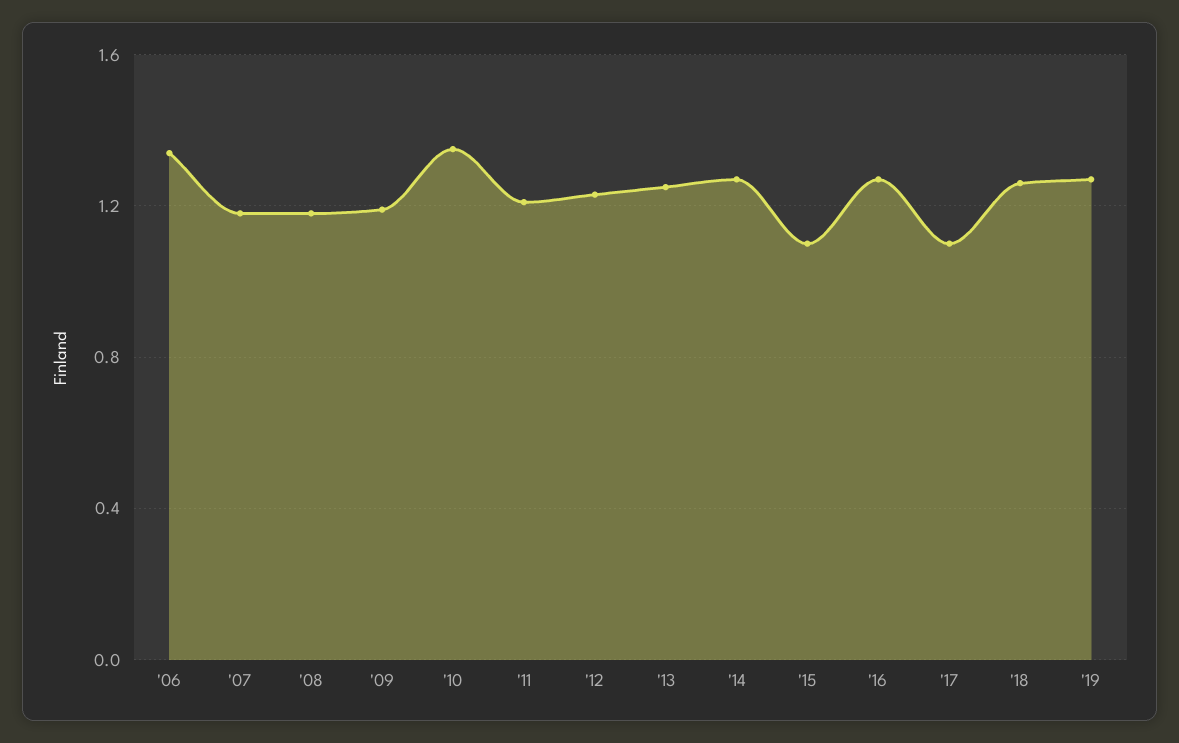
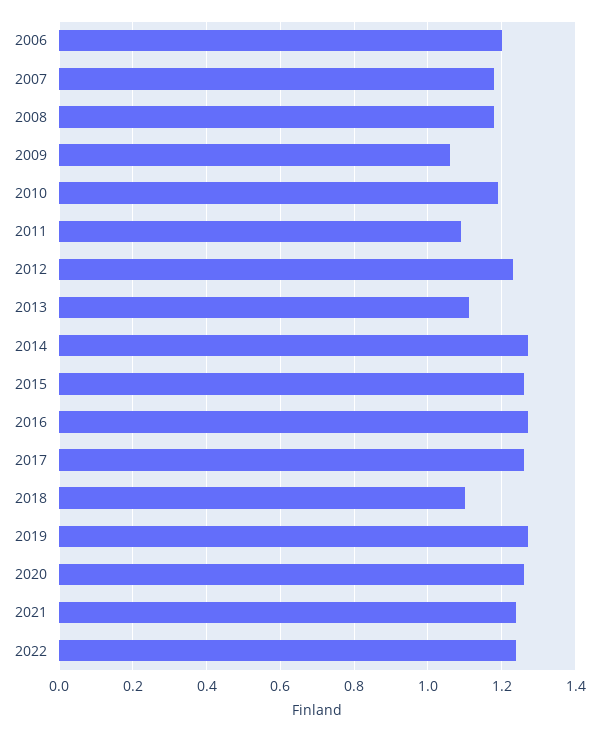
'06: 1.35 -> 1.2
'09: 1.2 -> 1.05
'10: 1.35 -> 1.2
'11: 1.2 -> 1.1
'13: 1.25 -> 1.1
'15: 1.1 -> 1.25
'17: 1.1 -> 1.25
'18: 1.25 -> 1.1
2020: none -> 1.25
2021: none -> 1.25
2022: none -> 1.25

